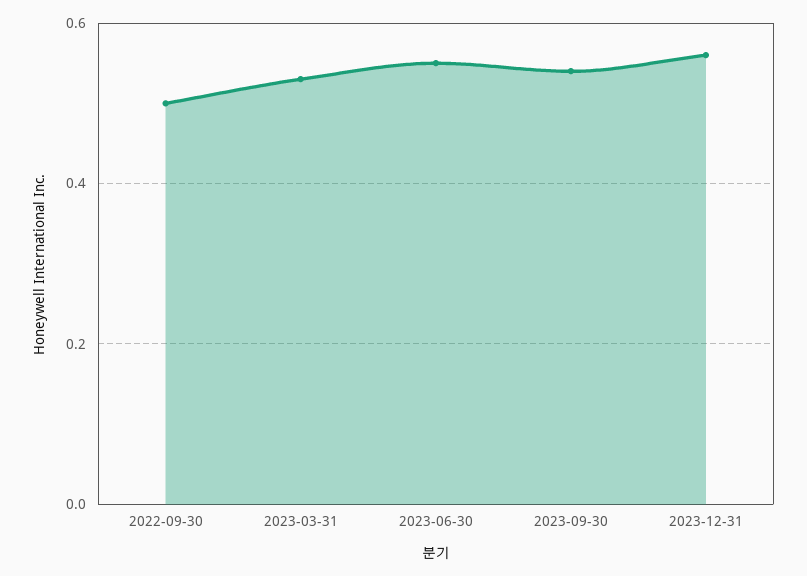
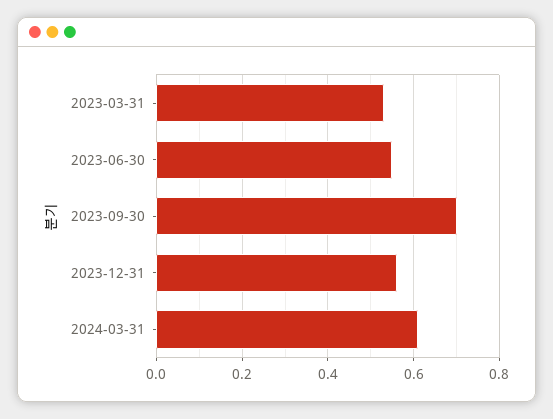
2022-09-30: 0.5 -> none
2023-09-30: 0.55 -> 0.7
2024-03-31: none -> 0.6

